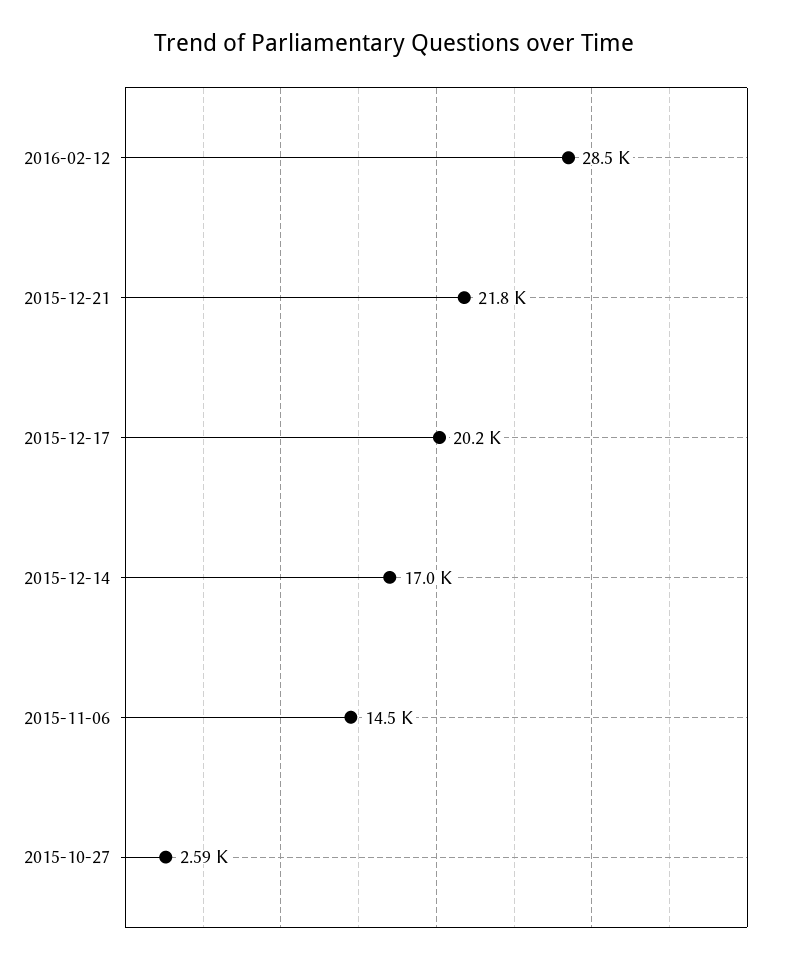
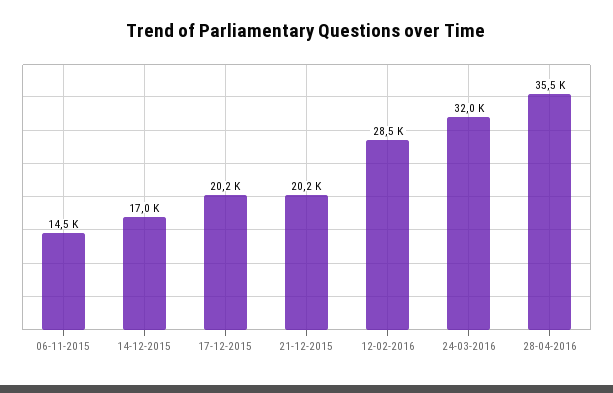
2015-12-21: 21800 -> 20200
2015-10-27: 2590 -> none
24-03-2016: none -> 32000
28-04-2016: none -> 35500

